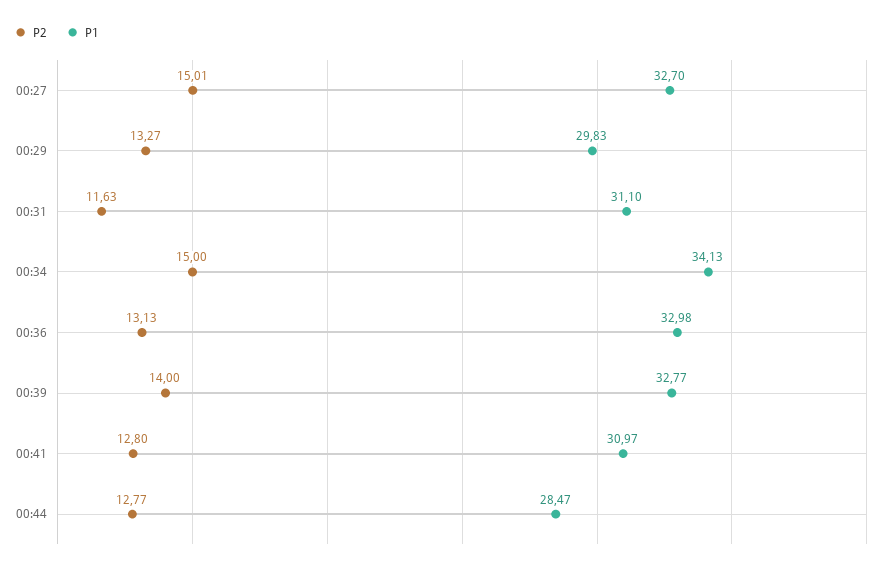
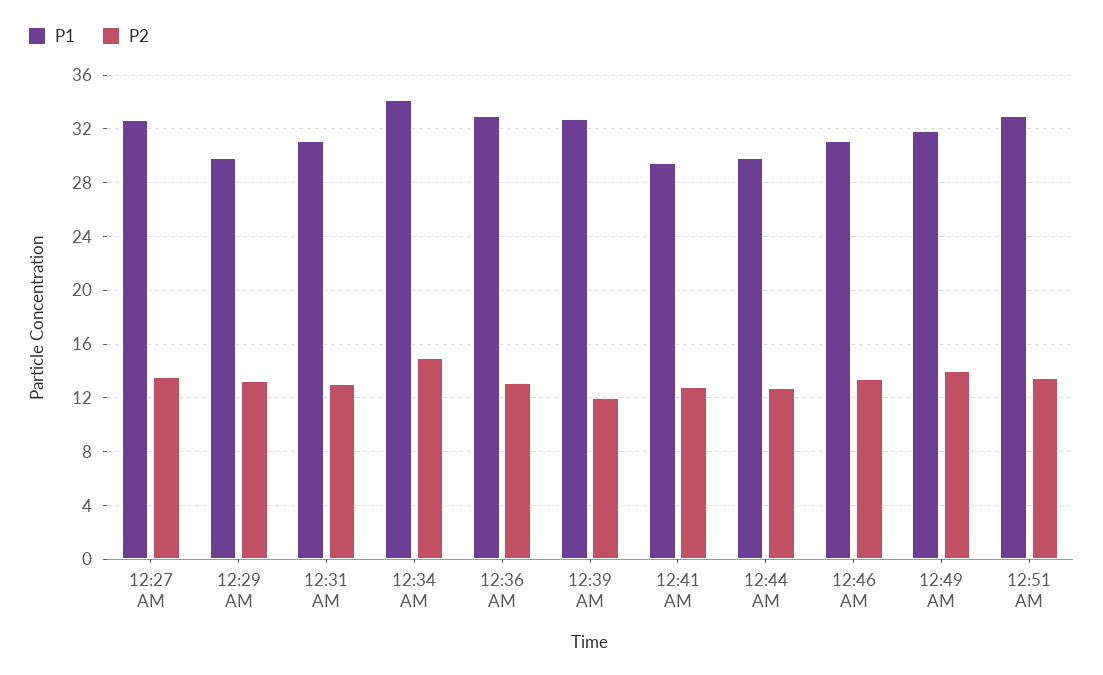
P2, 00:27: 15.01 -> 13.5
P2, 00:31: 11.63 -> 13
P2, 00:39: 14 -> 12
P1, 00:41: 30.97 -> 29.5
P1, 00:44: 28.47 -> 30
P1, 12:46 AM: none -> 31
P2, 12:46 AM: none -> 13.5
P1, 12:49 AM: none -> 32
P2, 12:49 AM: none -> 14
P1, 12:51 AM: none -> 33
P2, 12:51 AM: none -> 13.5

